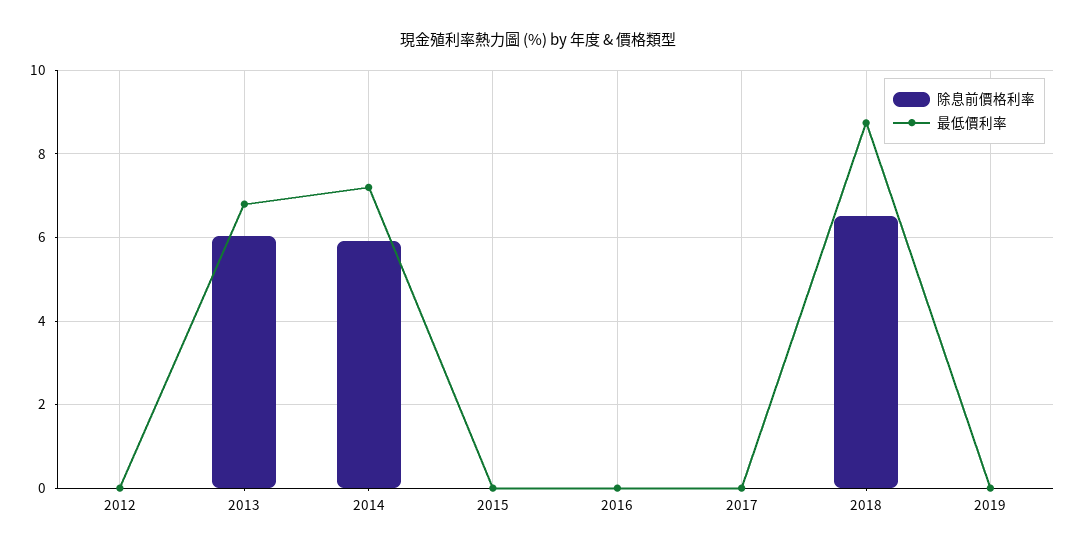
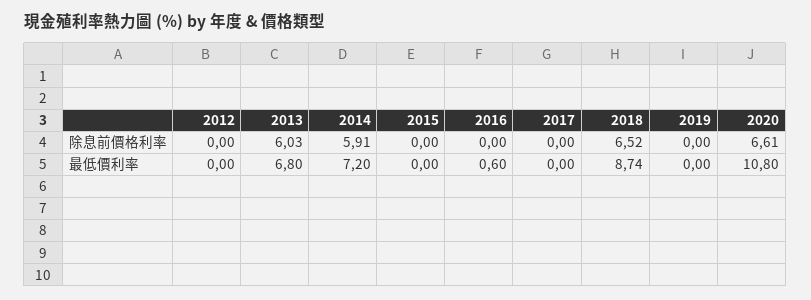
最低價利率, 2016: 0 -> 0.6
除息前價格利率, 2020: none -> 6.61
最低價利率, 2020: none -> 10.8

